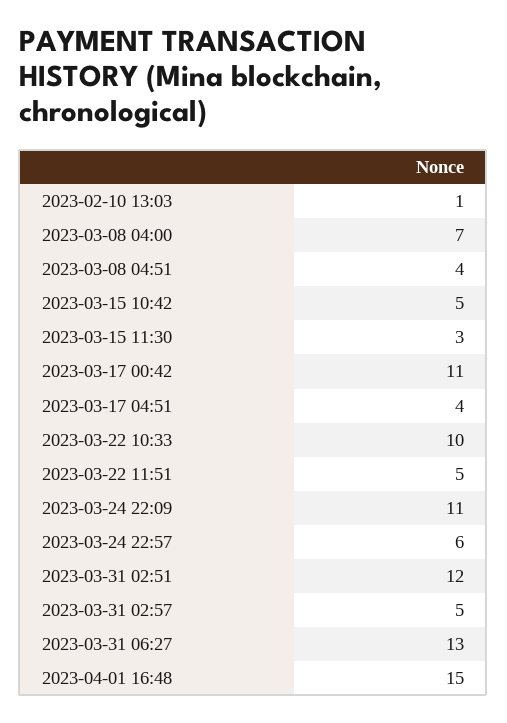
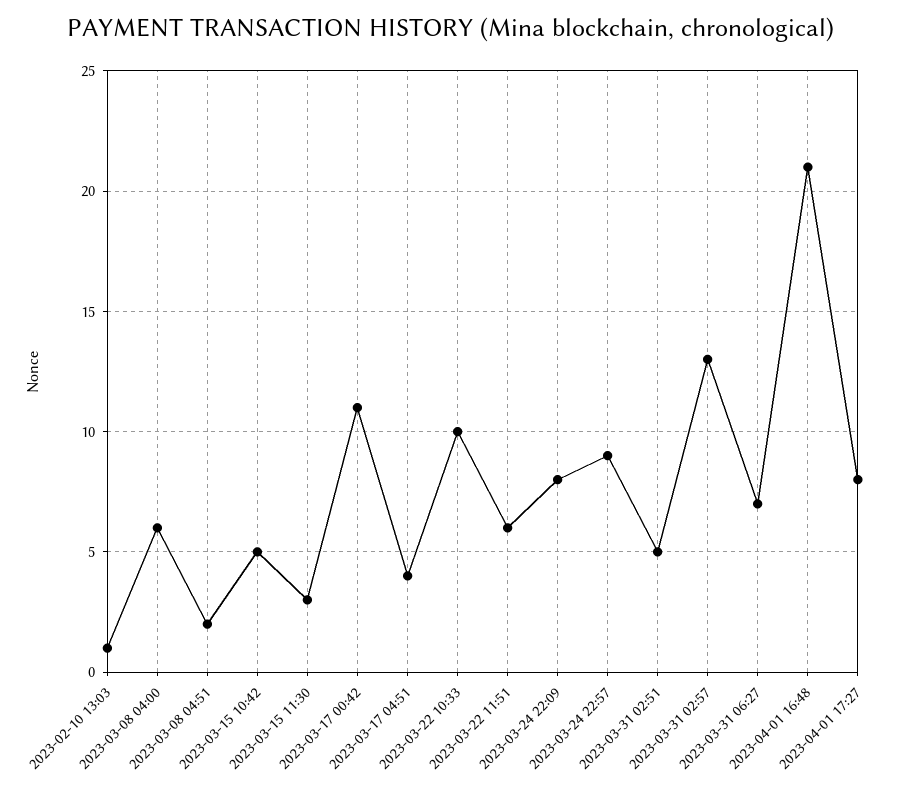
2023-03-08 04:00: 7 -> 6
2023-03-08 04:51: 4 -> 2
2023-03-22 11:51: 5 -> 6
2023-03-24 22:09: 11 -> 8
2023-03-24 22:57: 6 -> 9
2023-03-31 02:51: 12 -> 5
2023-03-31 02:57: 5 -> 13
2023-03-31 06:27: 13 -> 7
2023-04-01 16:48: 15 -> 21
2023-04-01 17:27: none -> 8

